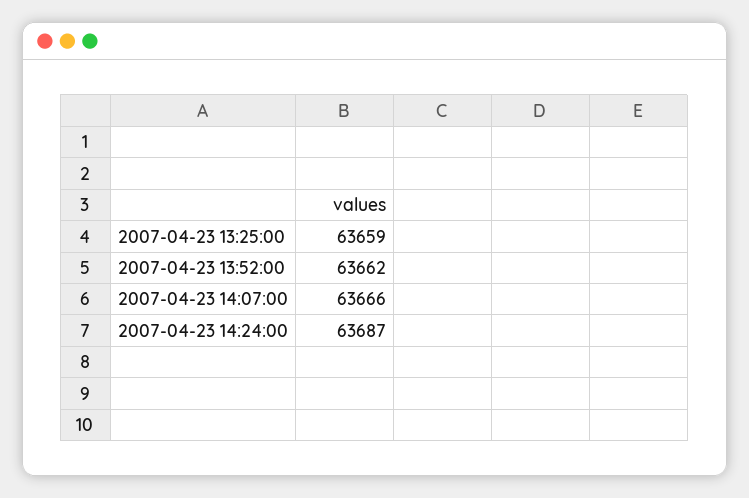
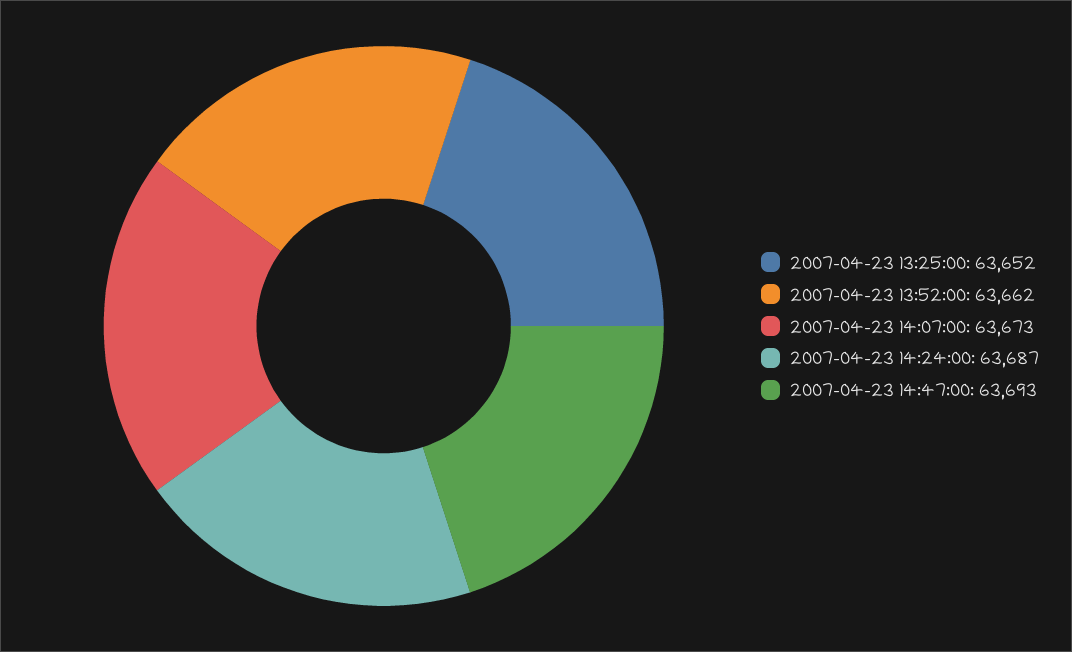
2007-04-23 13:25:00: 63659 -> 63652
2007-04-23 14:07:00: 63666 -> 63673
2007-04-23 14:47:00: none -> 63693

